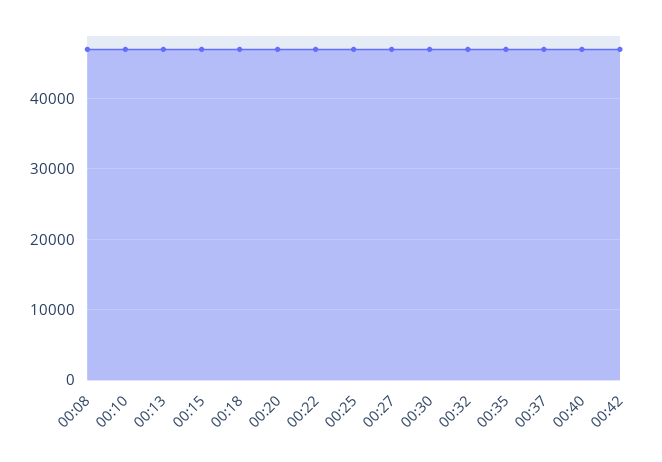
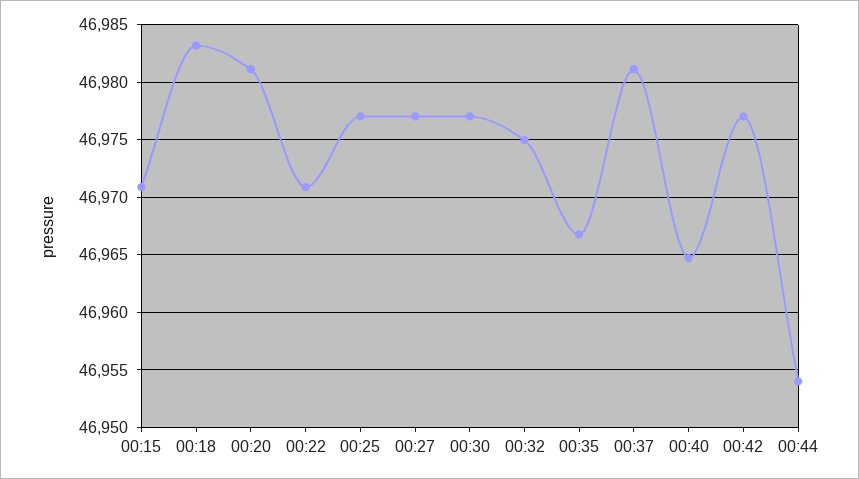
00:08: 47000 -> none
00:10: 47000 -> none
00:13: 47000 -> none
00:44: none -> 46954

